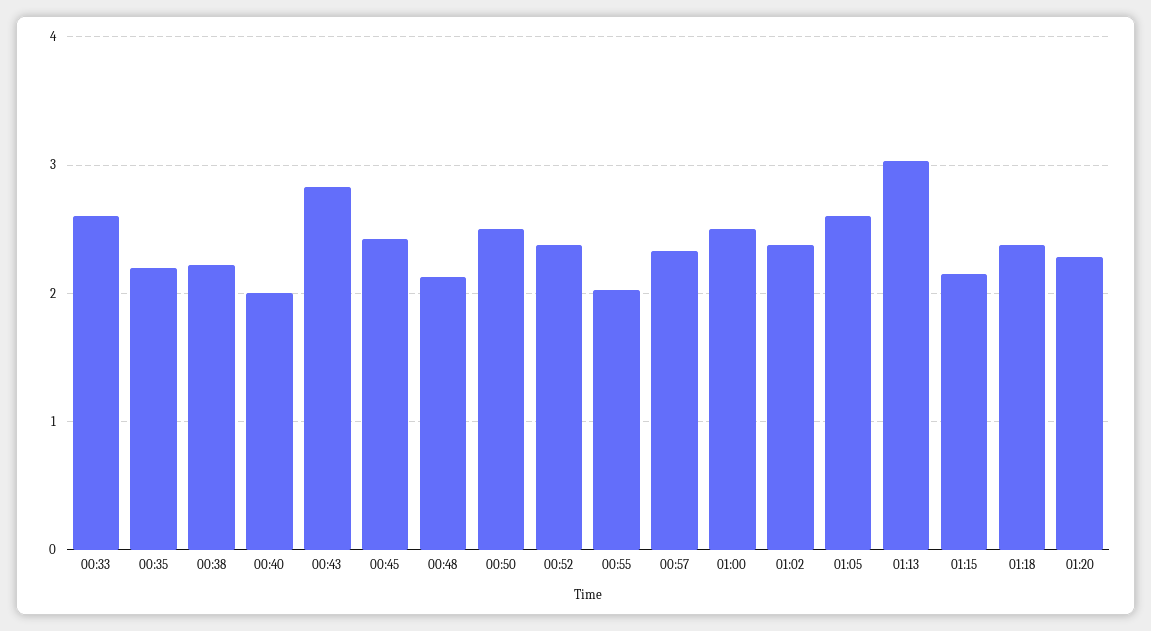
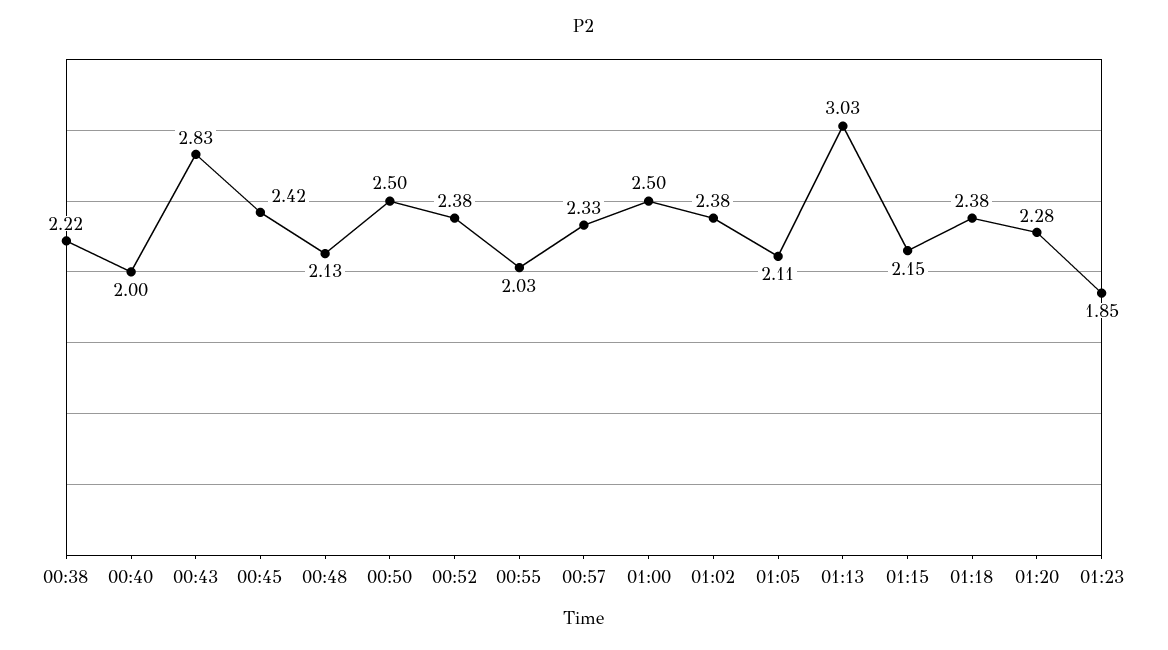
00:33: 2.6 -> none
00:35: 2.2 -> none
01:05: 2.6 -> 2.11
01:23: none -> 1.85

